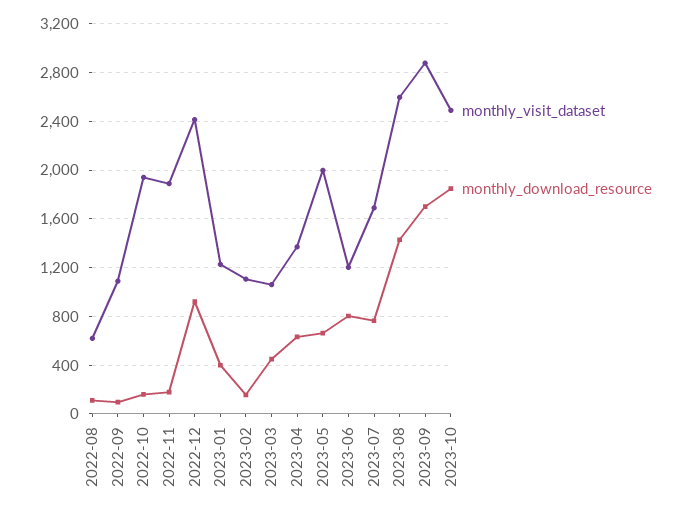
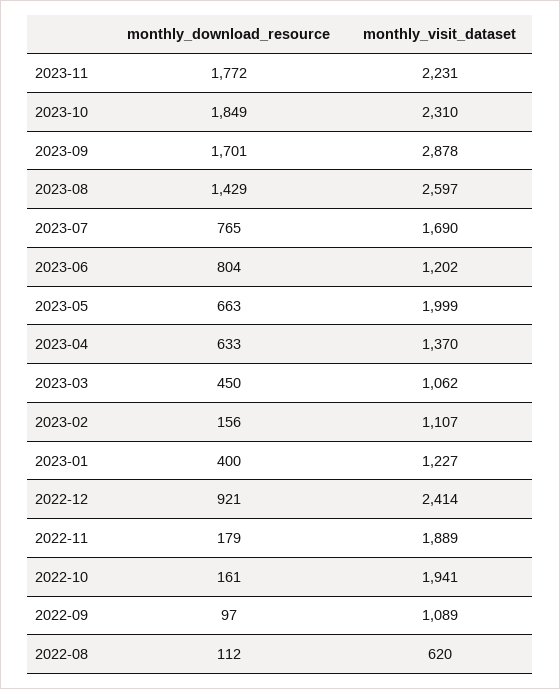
monthly_visit_dataset, 2023-10: 2500 -> 2310
monthly_download_resource, 2023-11: none -> 1772
monthly_visit_dataset, 2023-11: none -> 2231

